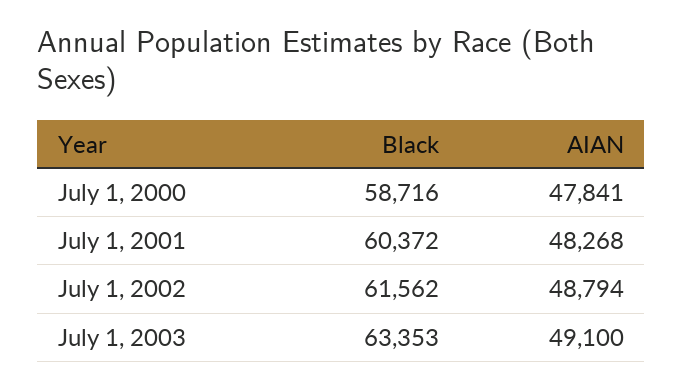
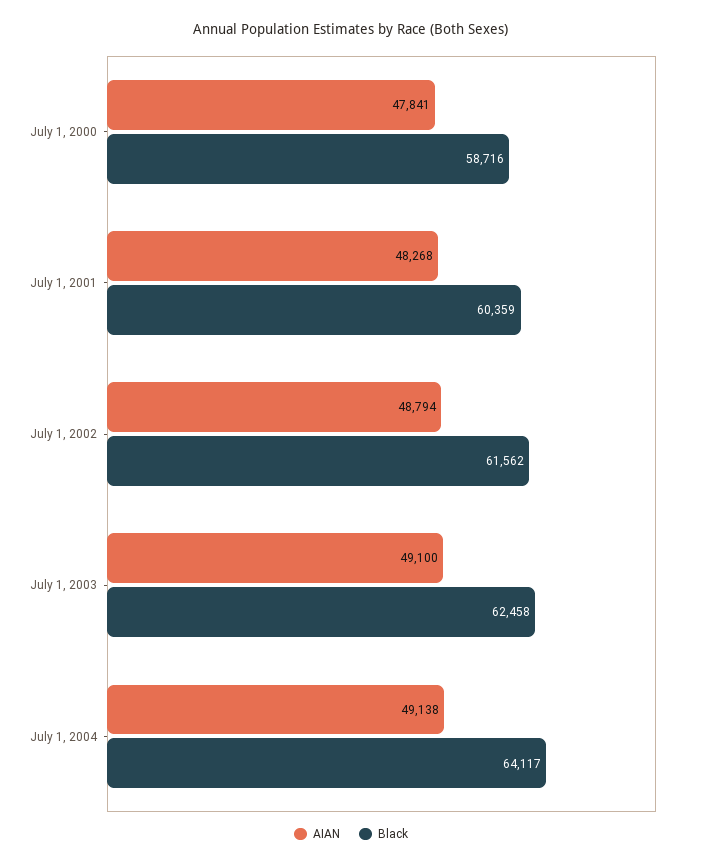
Black, July 1, 2001: 60372 -> 60359
Black, July 1, 2003: 63353 -> 62458
AIAN, July 1, 2004: none -> 49138
Black, July 1, 2004: none -> 64117

